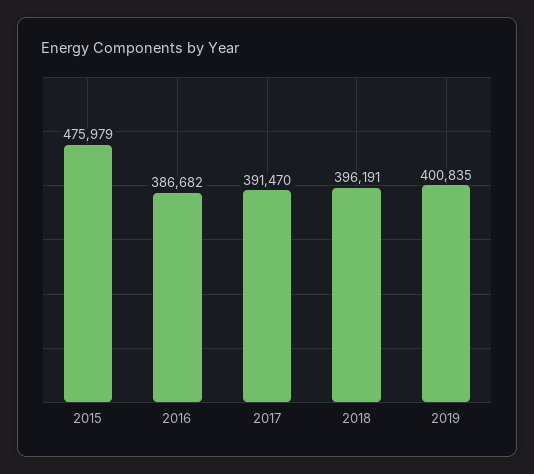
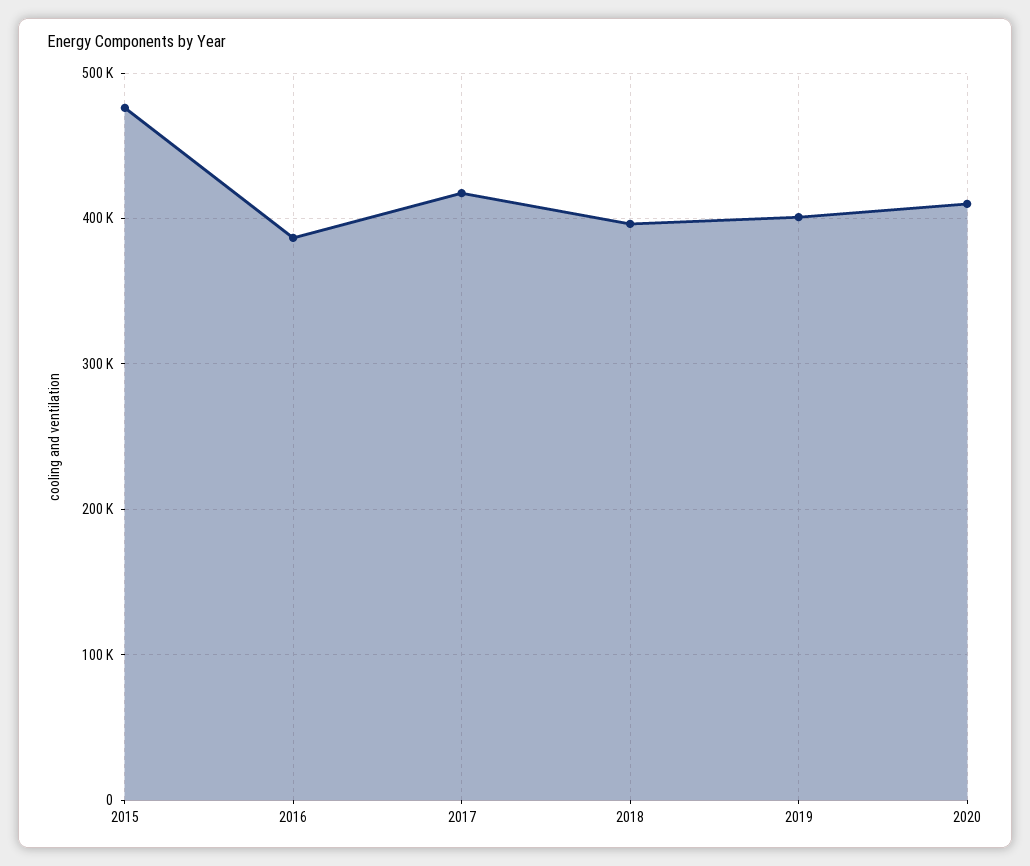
2017: 391470 -> 420000
2020: none -> 410000

